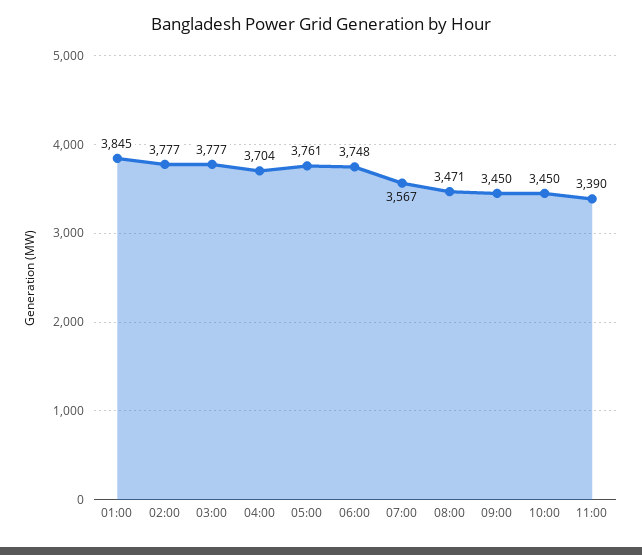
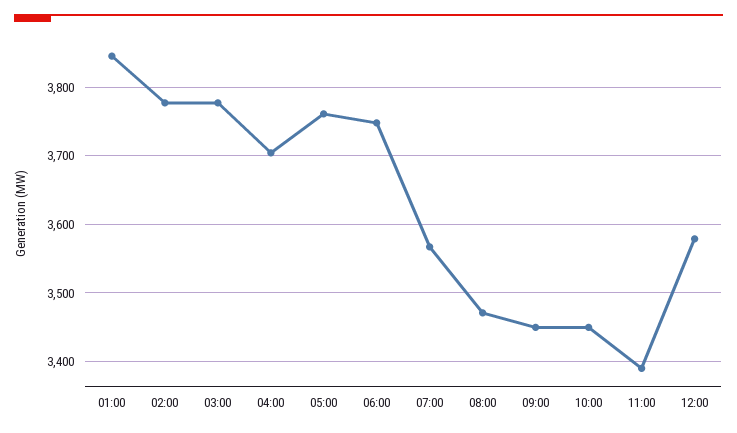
12:00: none -> 3580

